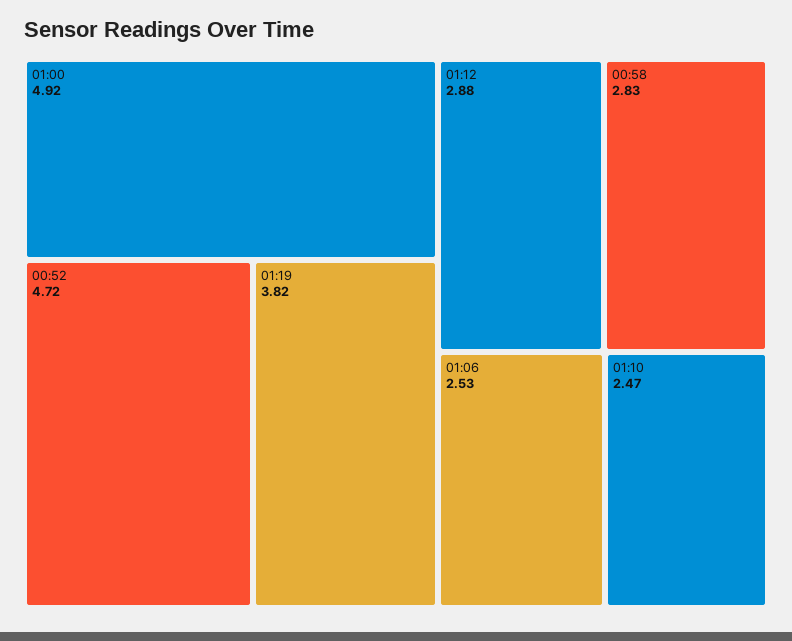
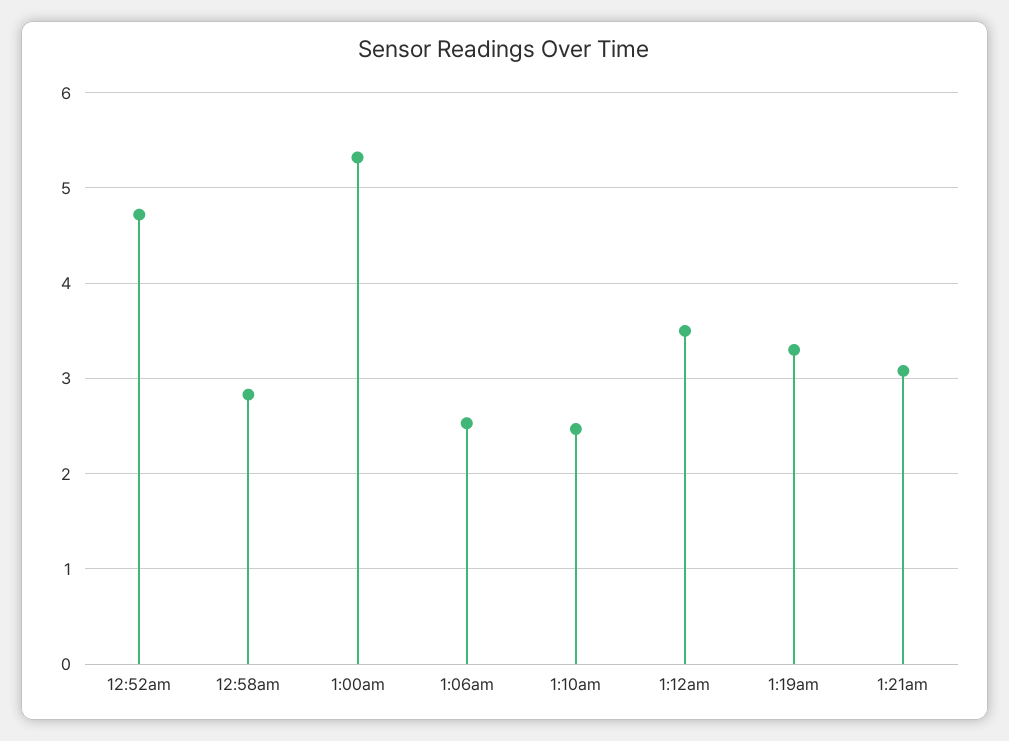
01:00: 4.92 -> 5.3
01:19: 3.82 -> 3.3
01:12: 2.88 -> 3.5
1:21am: none -> 3.1

